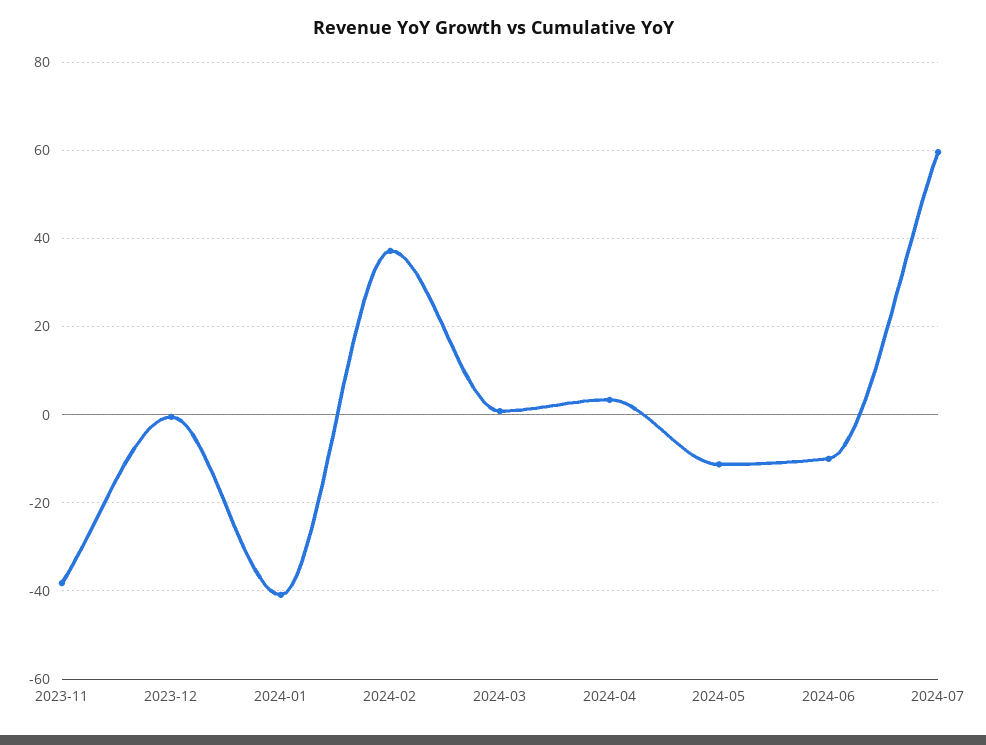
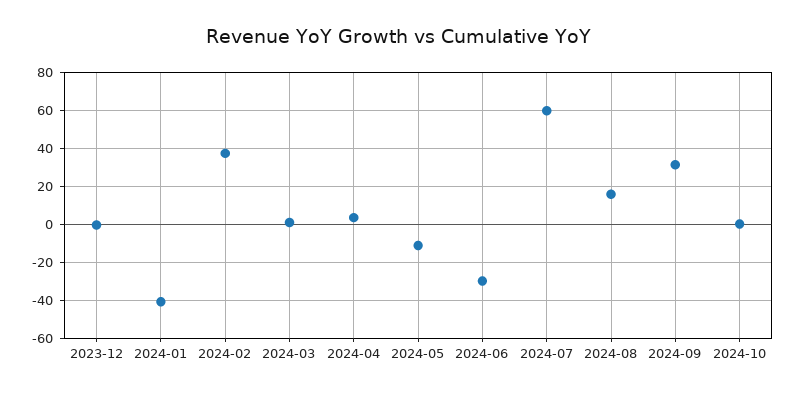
2023-11: -38 -> none
2024-06: -10 -> -30
2024-08: none -> 15
2024-09: none -> 30
2024-10: none -> 0

